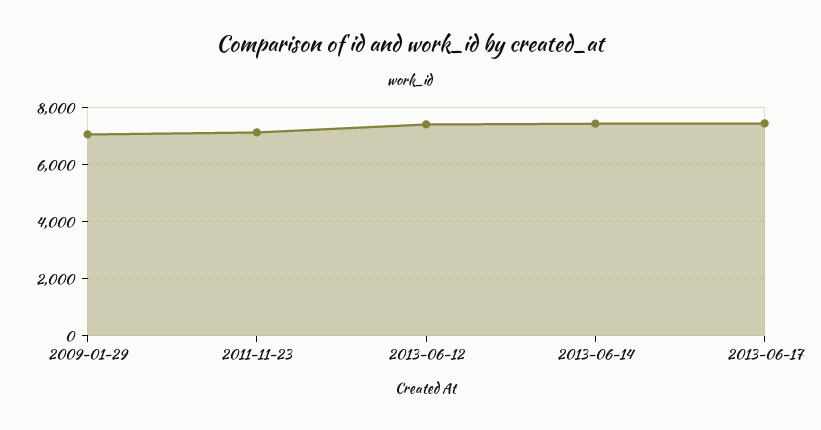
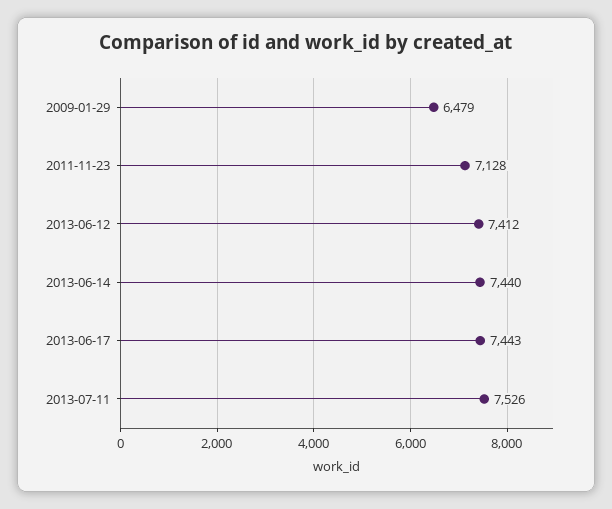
2009-01-29: 7000 -> 6479
2013-07-11: none -> 7526

